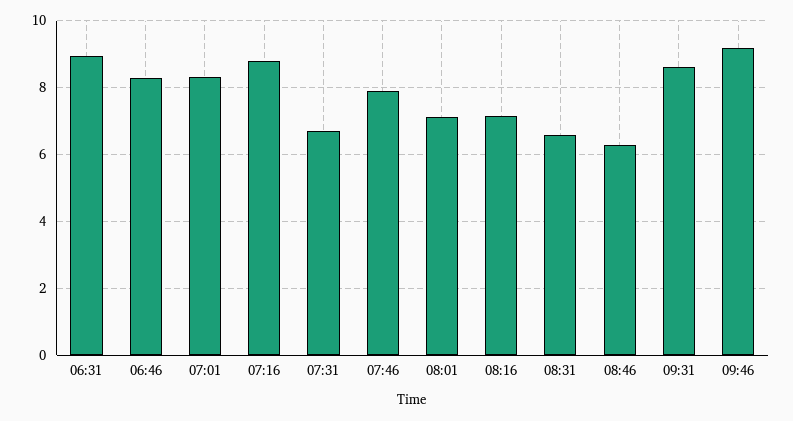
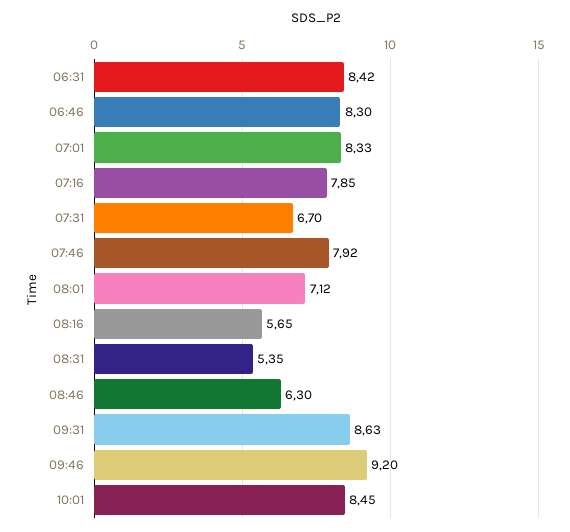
06:31: 9 -> 8.42
07:16: 8.8 -> 7.85
08:16: 7.2 -> 5.65
08:31: 6.6 -> 5.35
10:01: none -> 8.45

